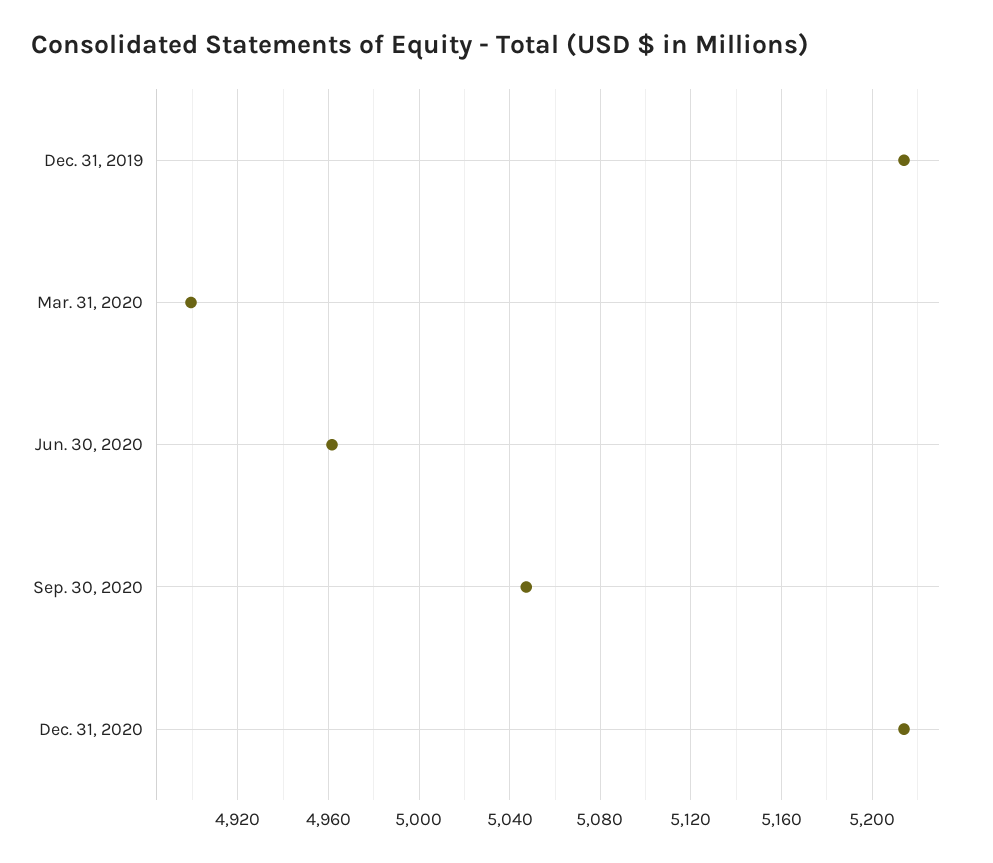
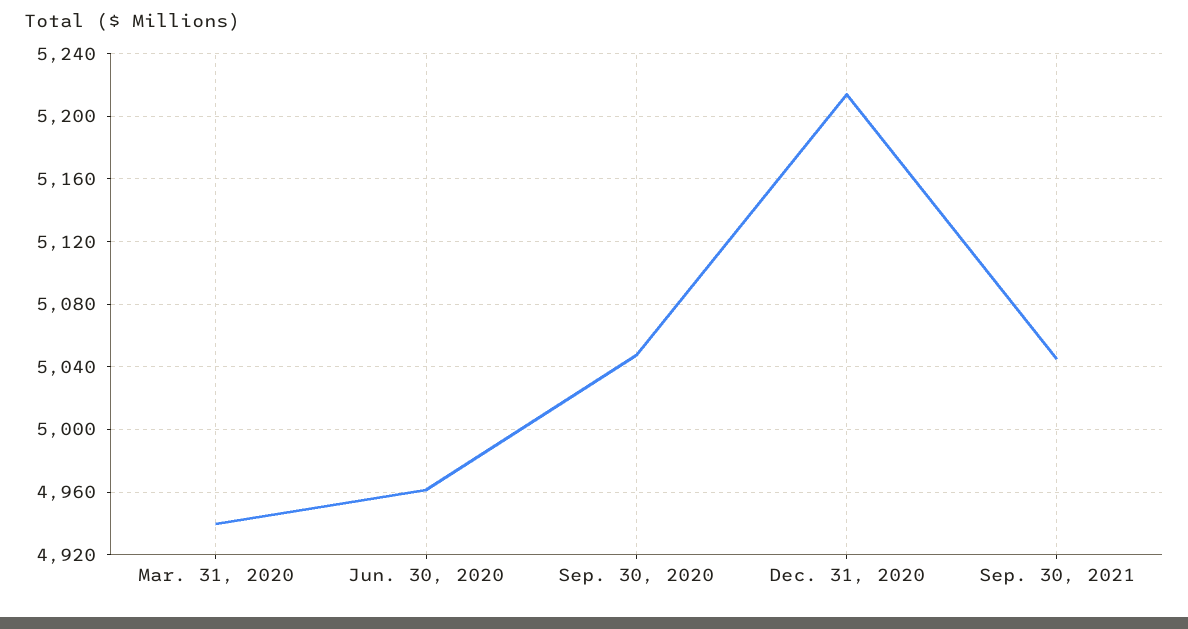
Dec. 31, 2019: 5215 -> none
Mar. 31, 2020: 4900 -> 4940
Sep. 30, 2021: none -> 5045

